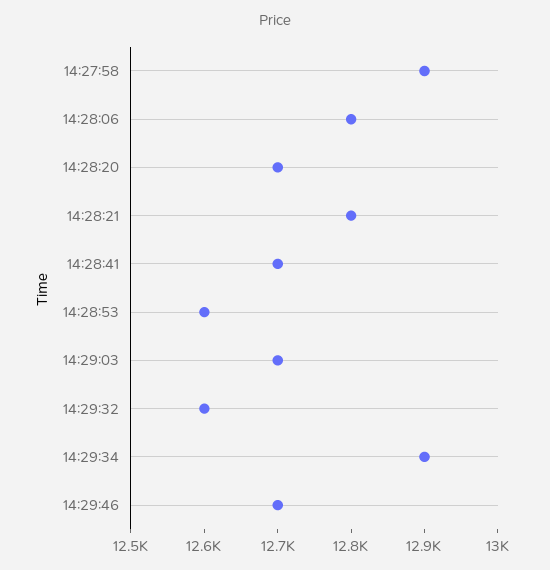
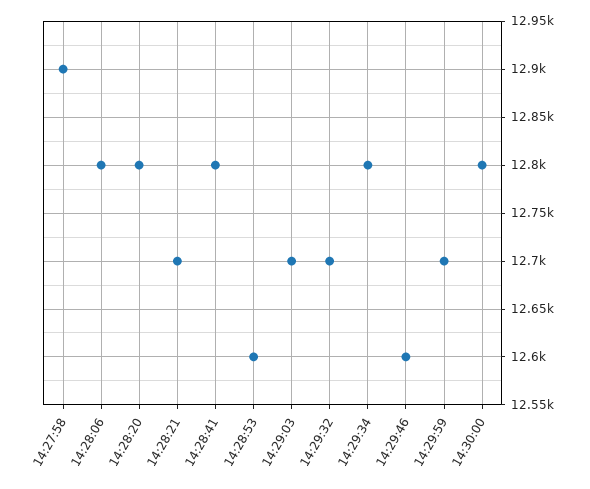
14:28:20: 12700 -> 12800
14:28:21: 12800 -> 12700
14:28:41: 12700 -> 12800
14:29:32: 12600 -> 12700
14:29:34: 12900 -> 12800
14:29:46: 12700 -> 12600
14:29:59: none -> 12700
14:30:00: none -> 12800

